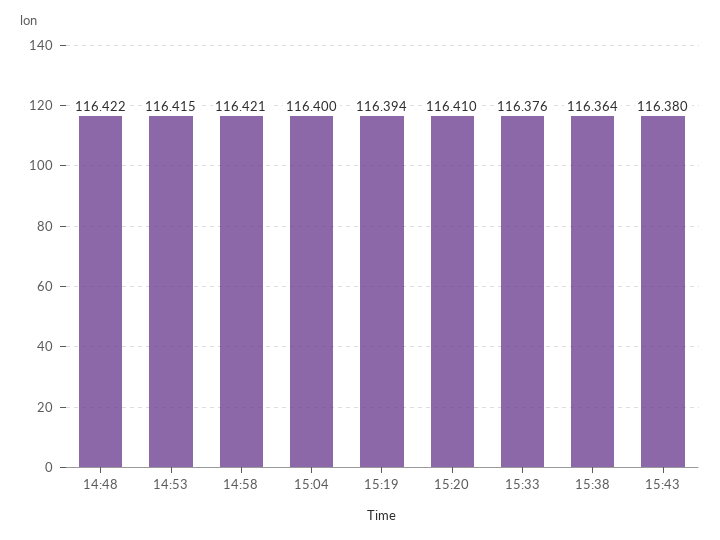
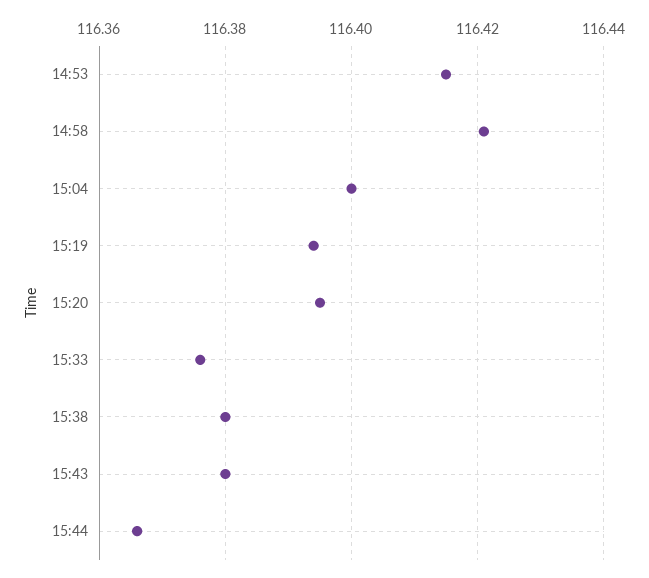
14:48: 116.422 -> none
15:20: 116.41 -> 116.395
15:38: 116.364 -> 116.38
15:44: none -> 116.365

